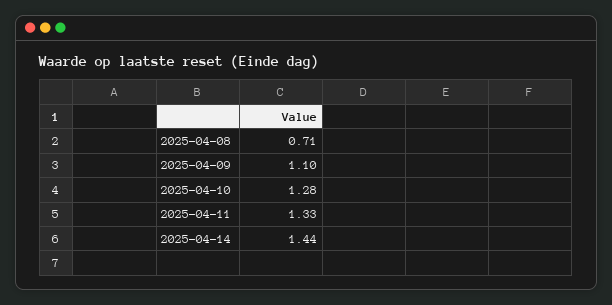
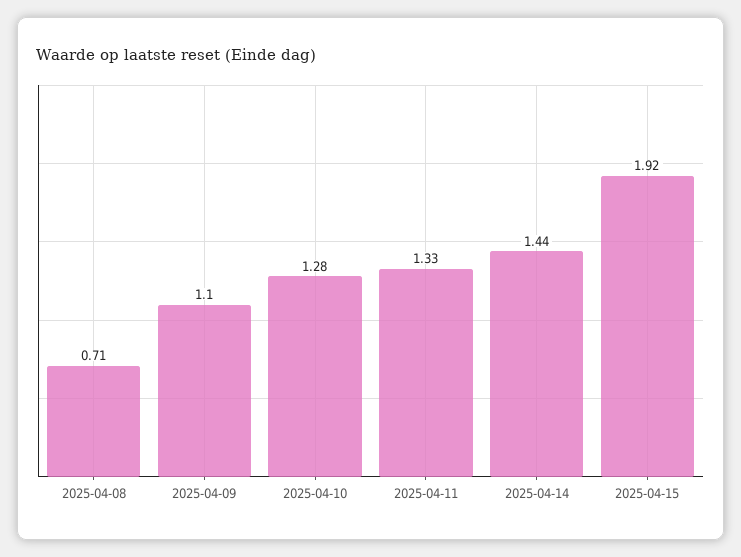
2025-04-15: none -> 1.92

